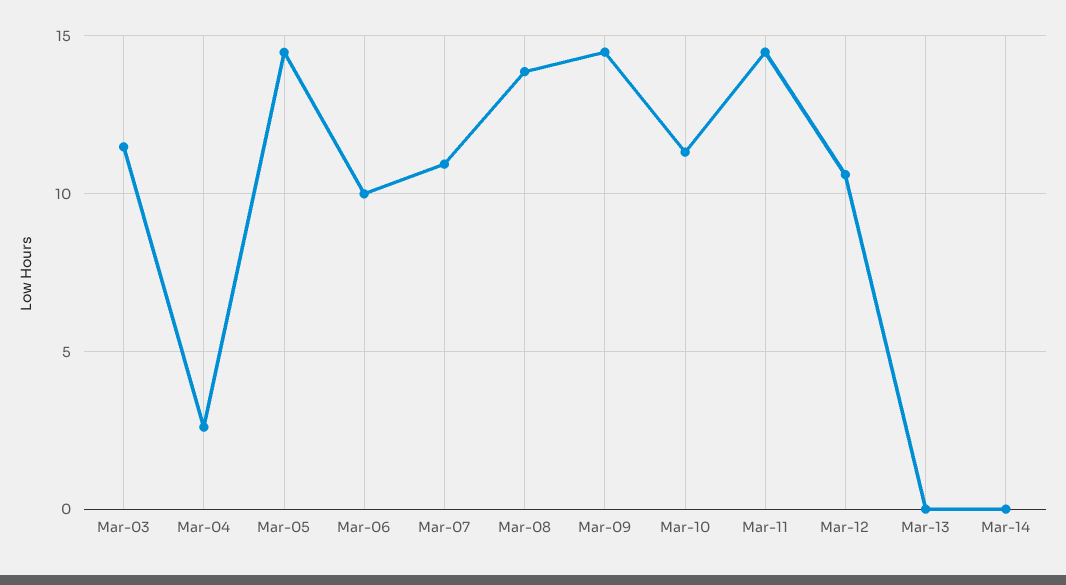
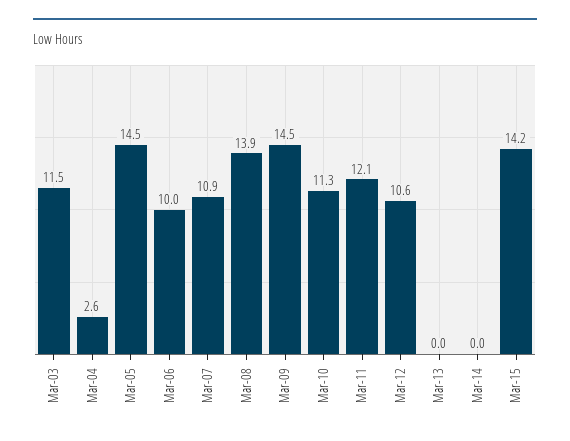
Mar-11: 14.5 -> 12.1
Mar-15: none -> 14.2

